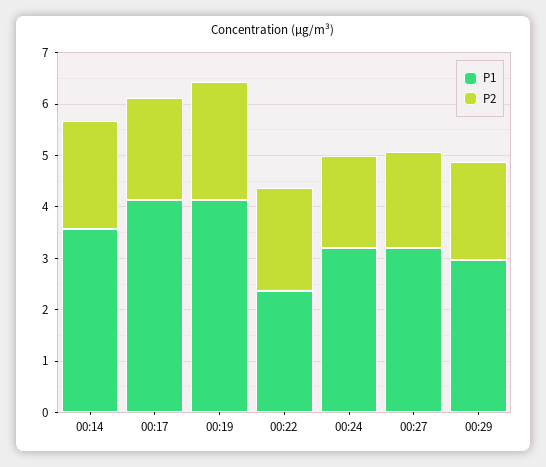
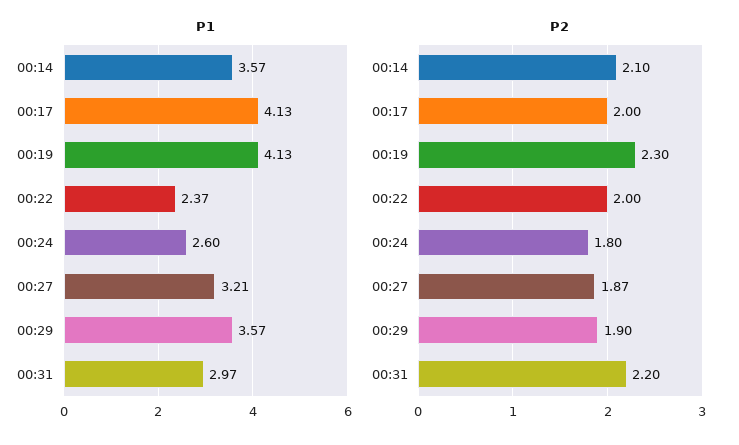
P1, 00:24: 3.2 -> 2.6
P1, 00:29: 3 -> 3.57
P1, 00:31: none -> 2.97
P2, 00:31: none -> 2.2

